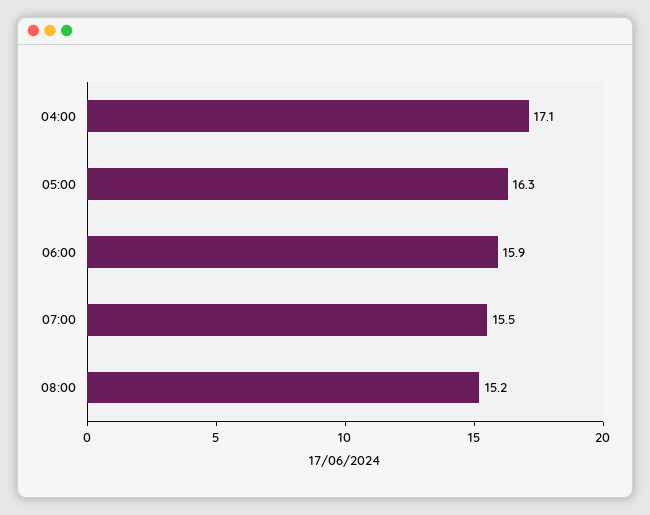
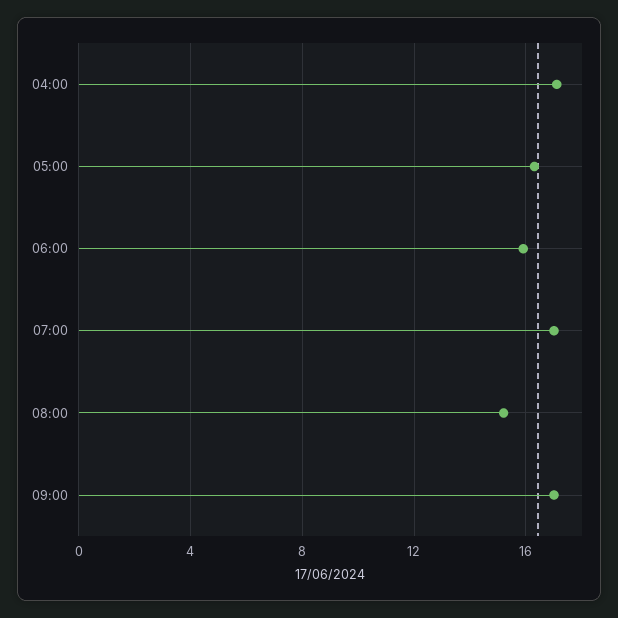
07:00: 15.5 -> 17
09:00: none -> 17

